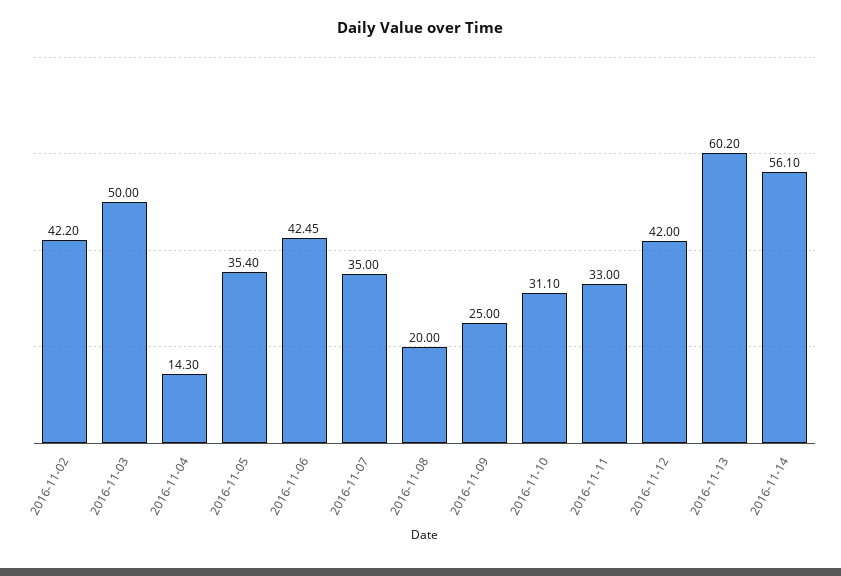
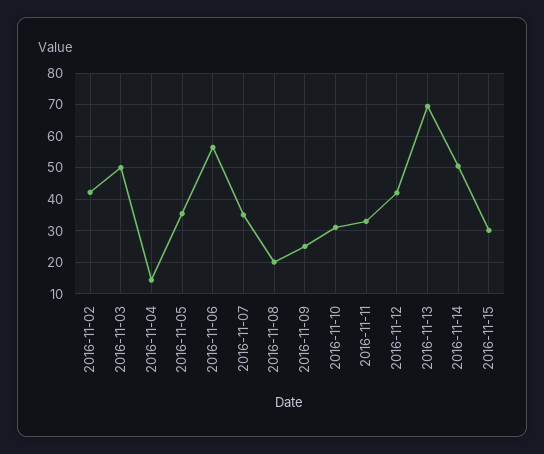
2016-11-06: 42.45 -> 56
2016-11-13: 60.2 -> 70
2016-11-14: 56.1 -> 50
2016-11-15: none -> 30

